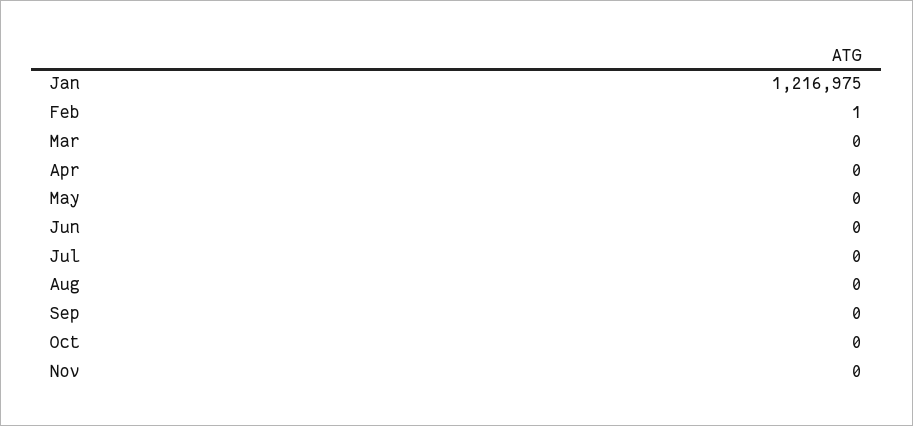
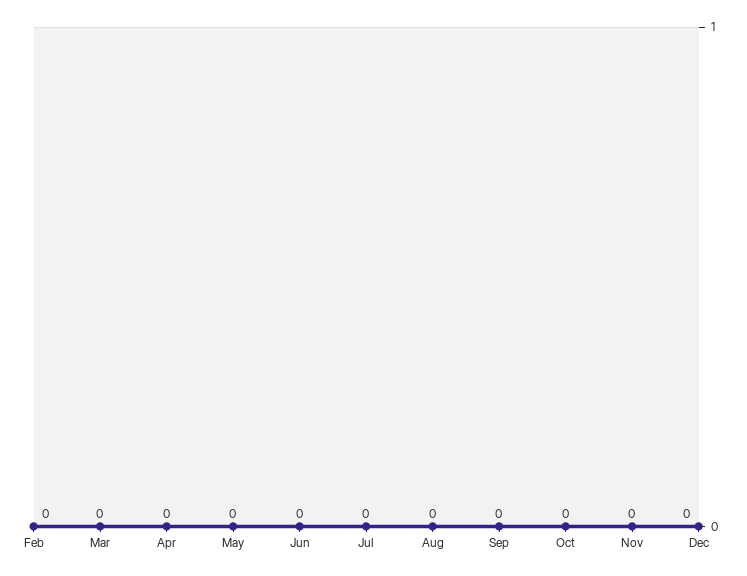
Jan: 1216975 -> none
Feb: 1 -> 0
Dec: none -> 0

